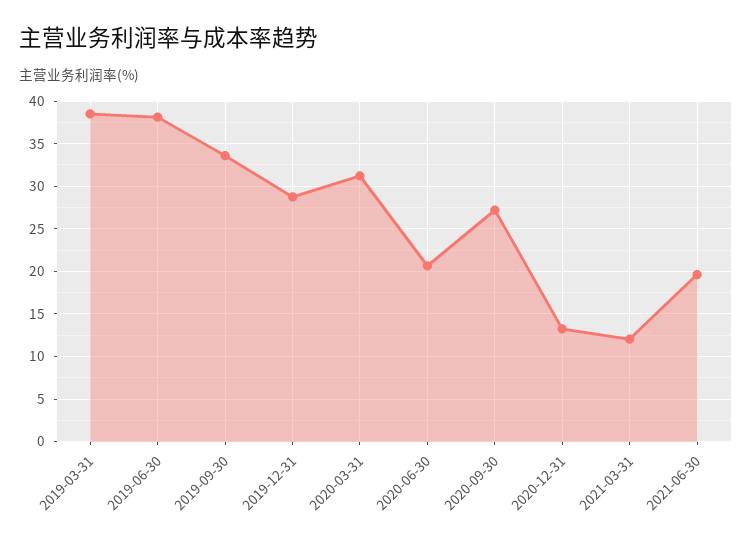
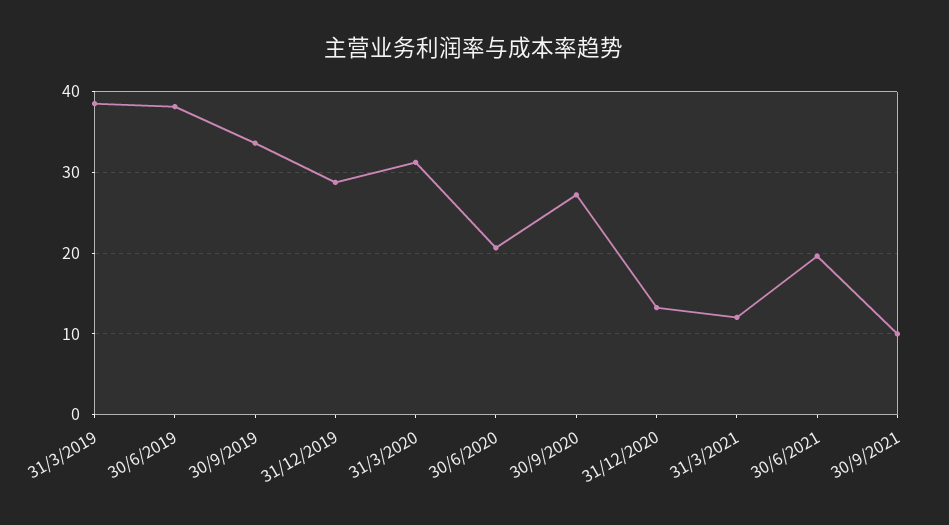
30/9/2021: none -> 10

